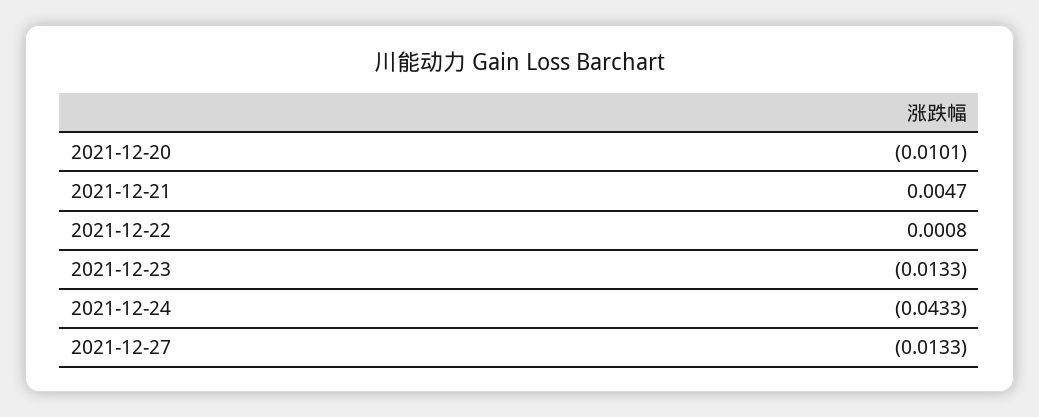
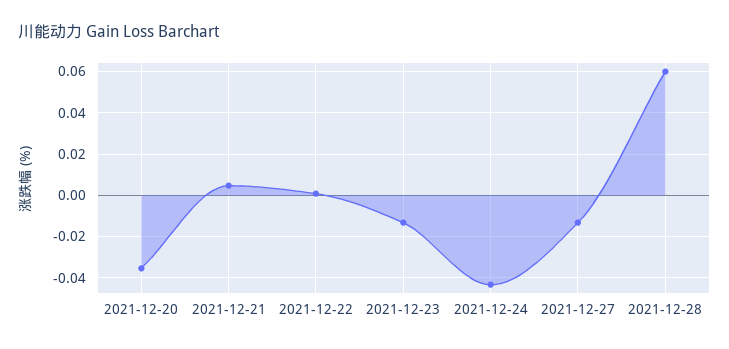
2021-12-20: -0.0101 -> -0.035
2021-12-28: none -> 0.06

